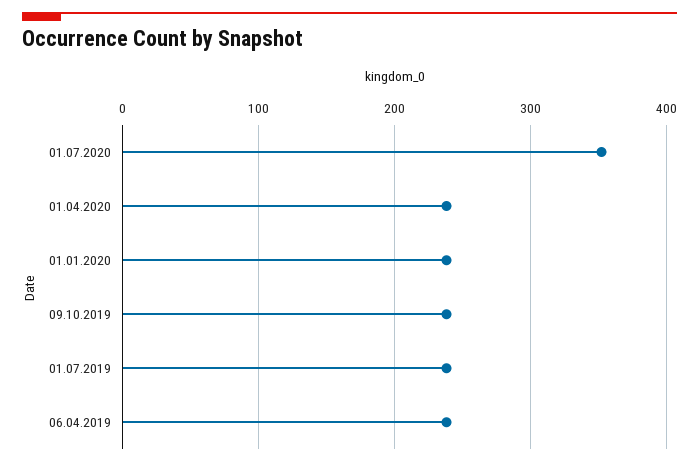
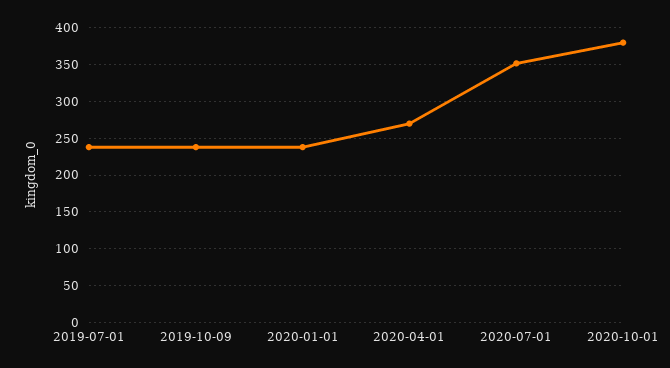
01.04.2020: 240 -> 270
06.04.2019: 240 -> none
2020-10-01: none -> 380

